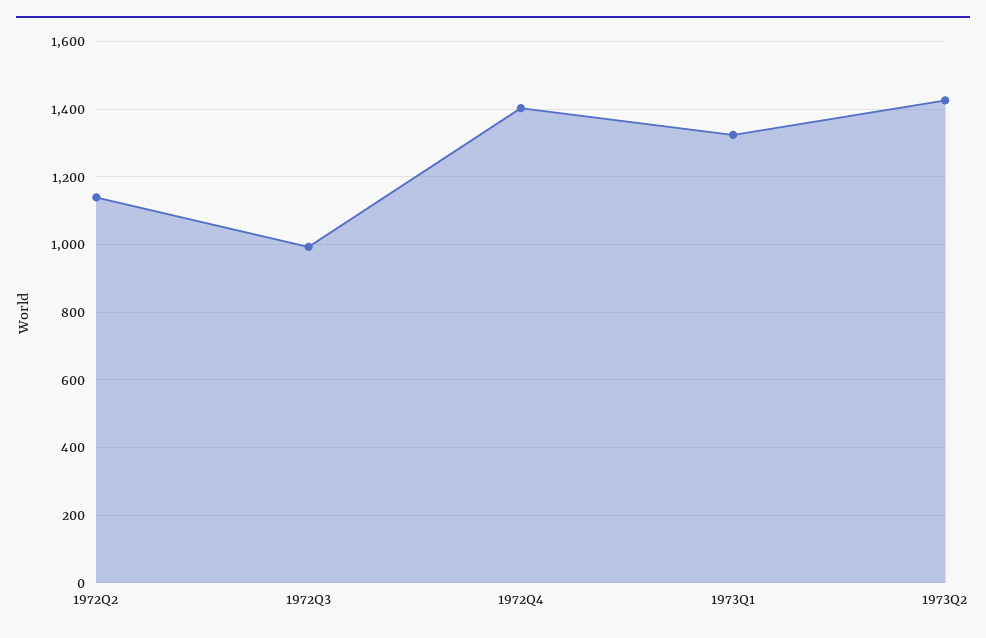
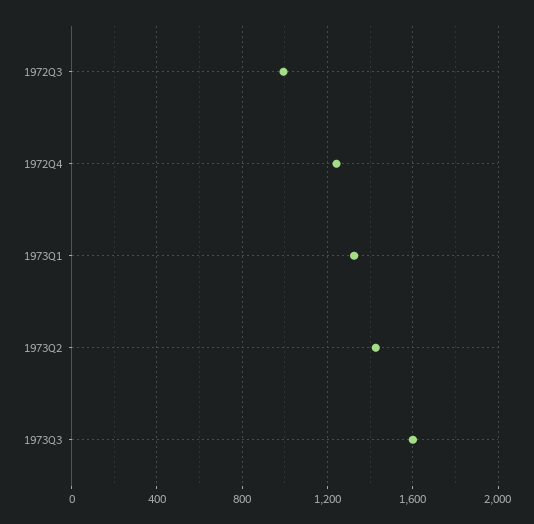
1972Q2: 1140 -> none
1972Q4: 1400 -> 1250
1973Q3: none -> 1600

